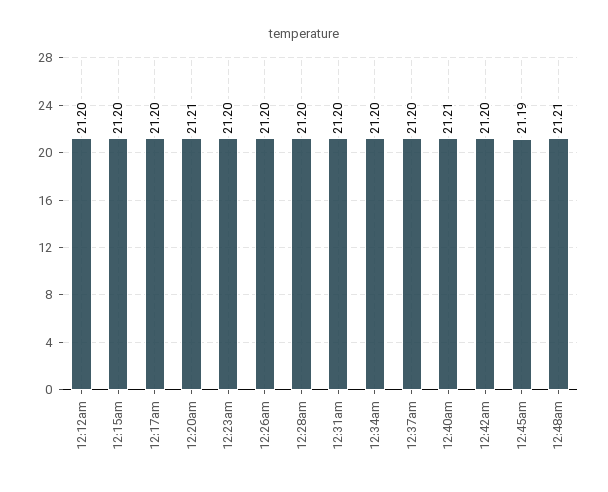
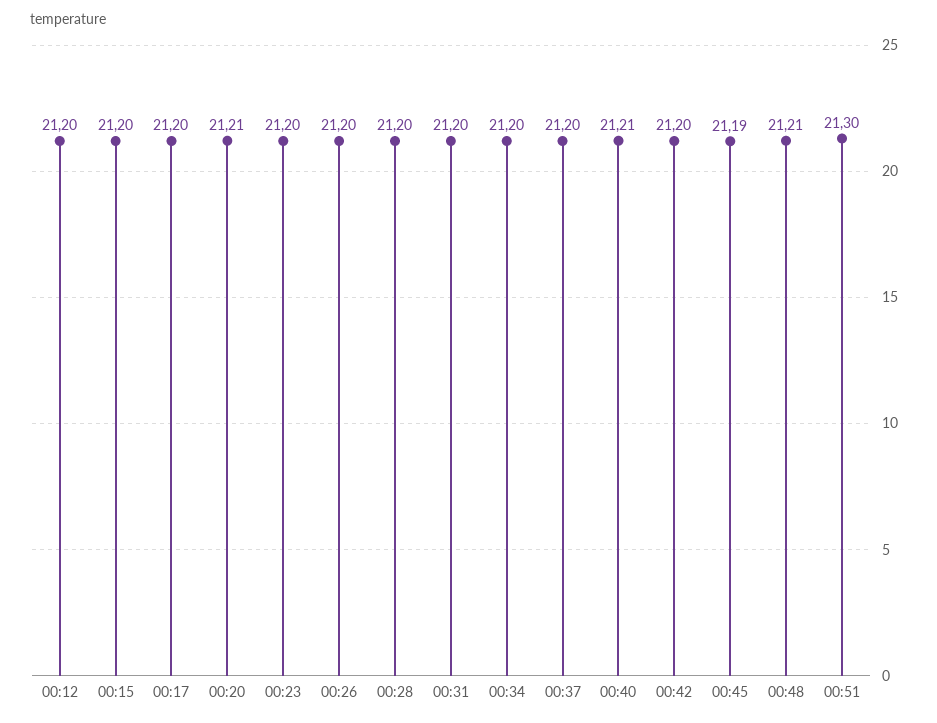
00:51: none -> 21.3

